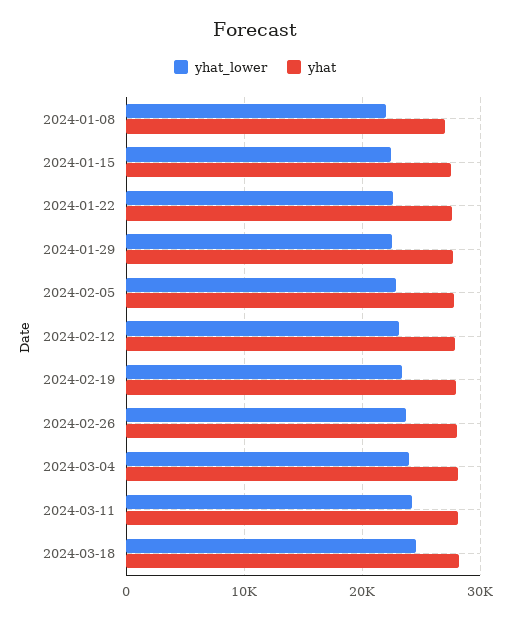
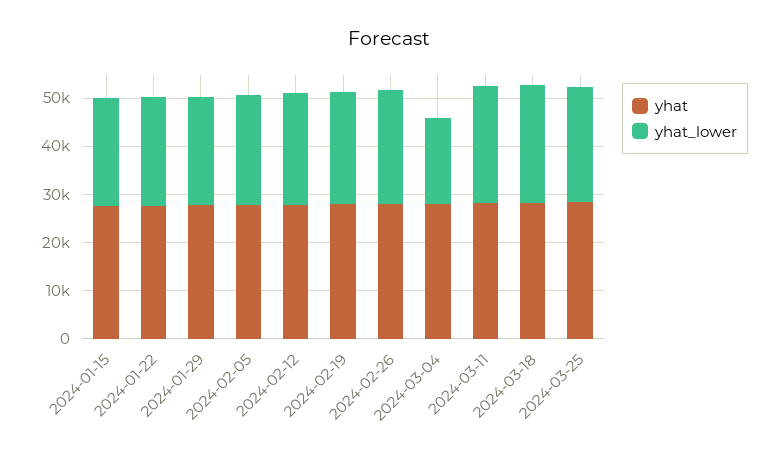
yhat_lower, 2024-01-08: 22000 -> none
yhat, 2024-01-08: 27000 -> none
yhat_lower, 2024-03-04: 24000 -> 18000
yhat, 2024-03-25: none -> 28000
yhat_lower, 2024-03-25: none -> 24000

